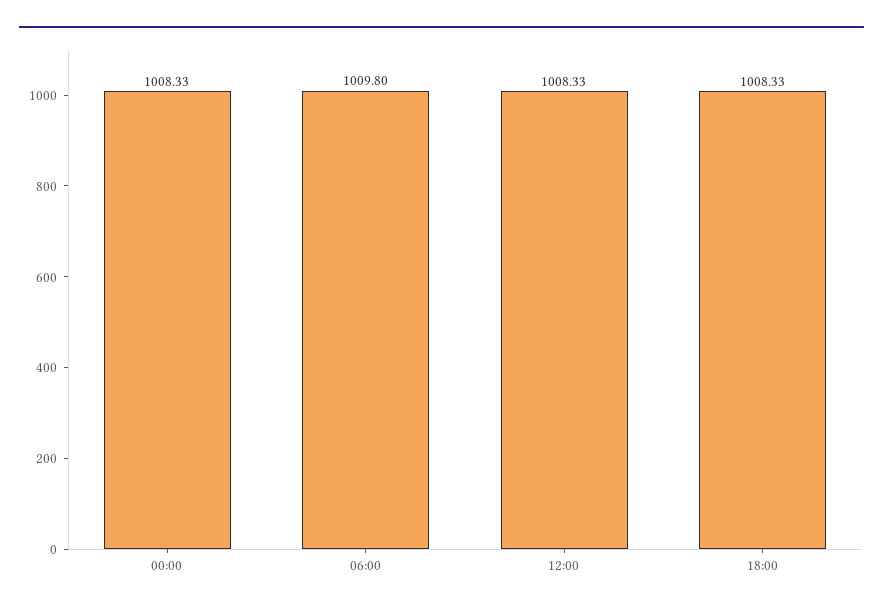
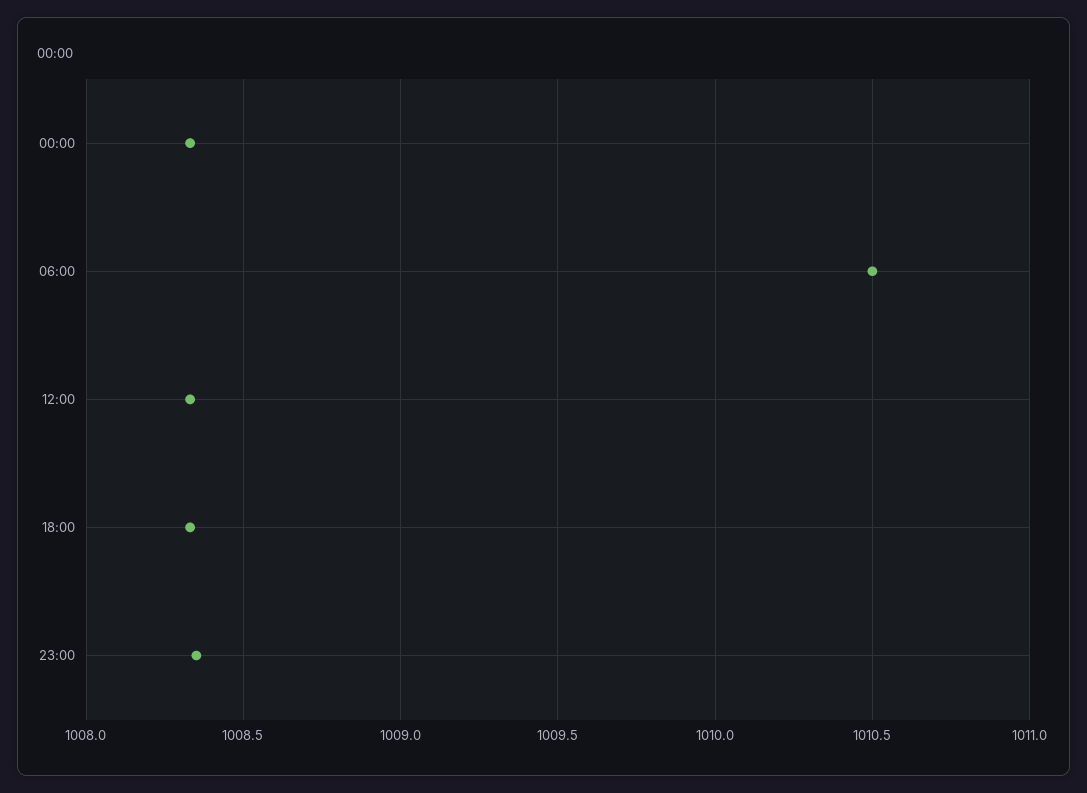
06:00: 1009.8 -> 1010.5
23:00: none -> 1008.35

